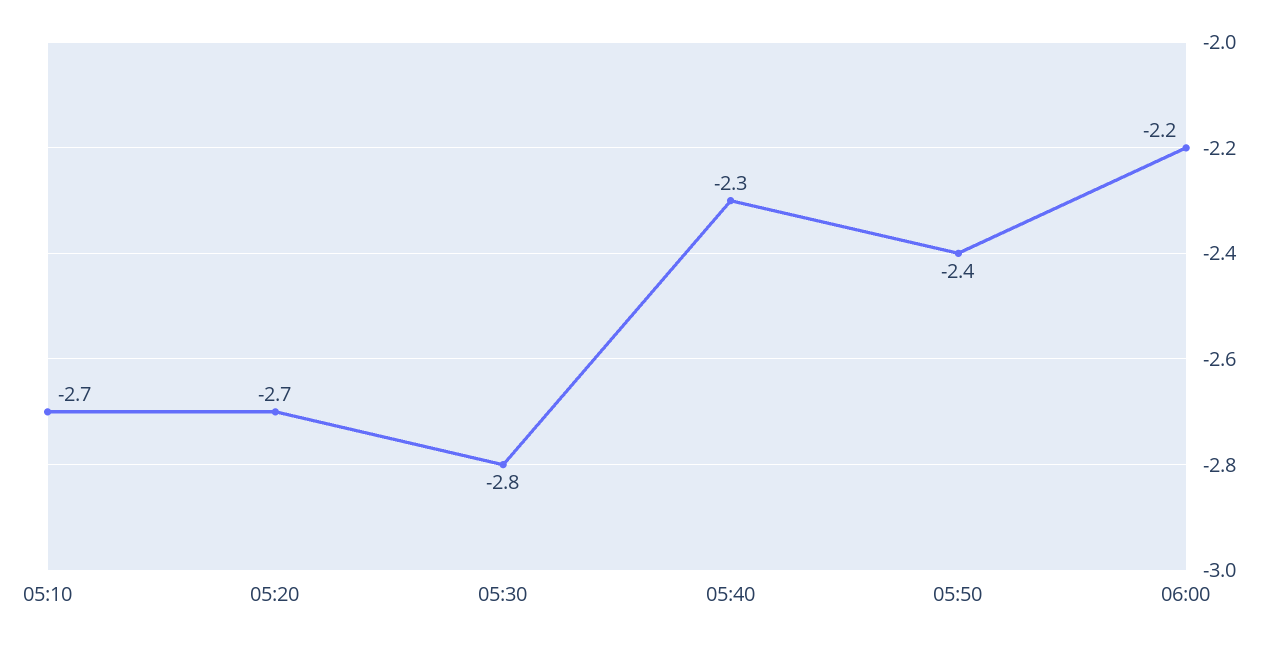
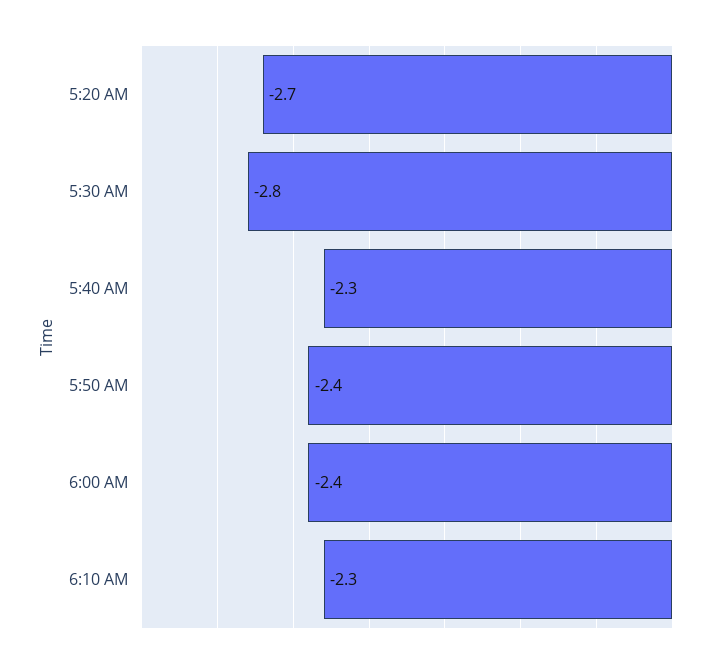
05:10: -2.7 -> none
06:00: -2.2 -> -2.4
6:10 AM: none -> -2.3

